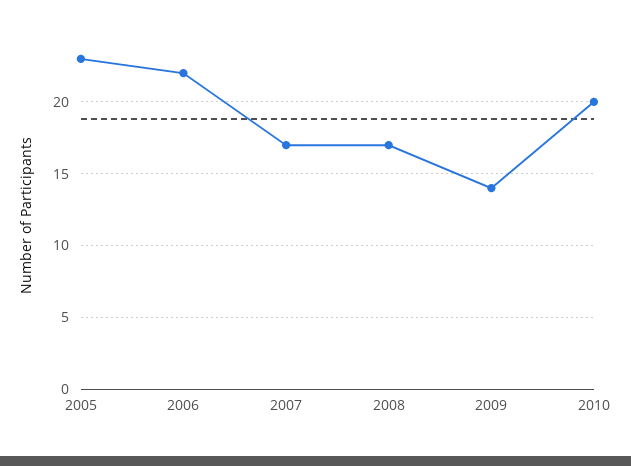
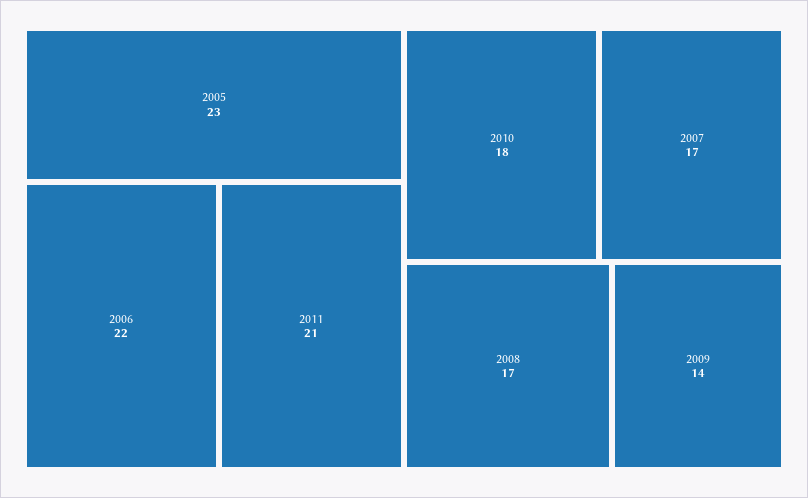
2010: 20 -> 18
2011: none -> 21

